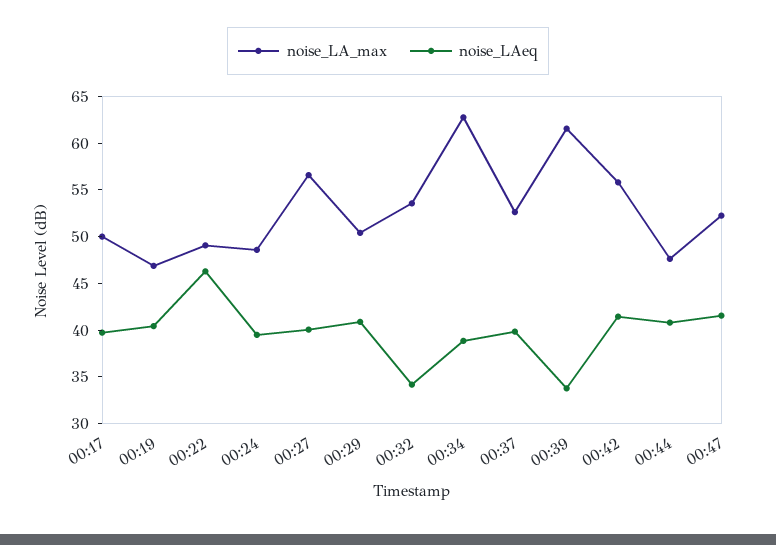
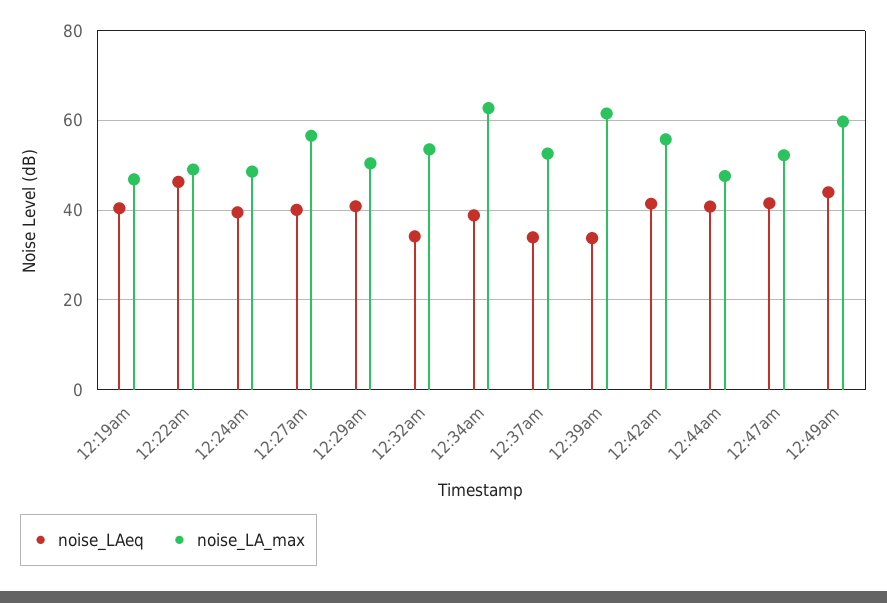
noise_LA_max, 00:17: 50 -> none
noise_LAeq, 00:17: 40 -> none
noise_LAeq, 00:37: 40 -> 34
noise_LAeq, 12:49am: none -> 44
noise_LA_max, 12:49am: none -> 60

